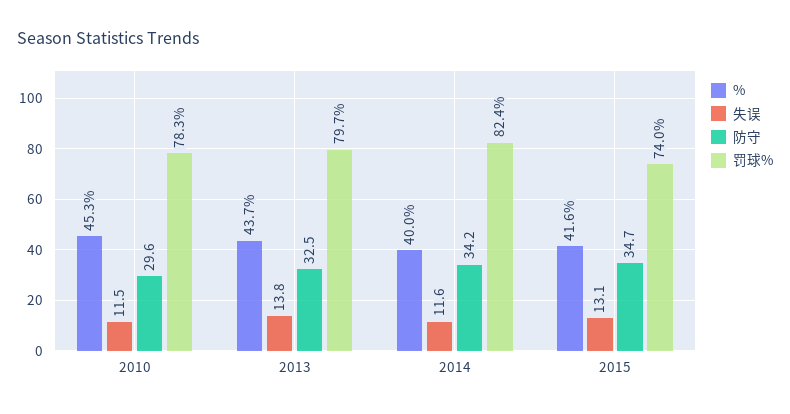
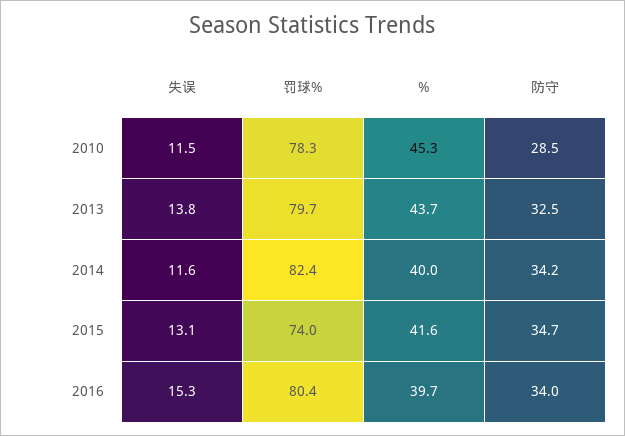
防守, 2010: 29.6 -> 28.5
失误, 2016: none -> 15.3
罚球%, 2016: none -> 80.4
%, 2016: none -> 39.7
防守, 2016: none -> 34

